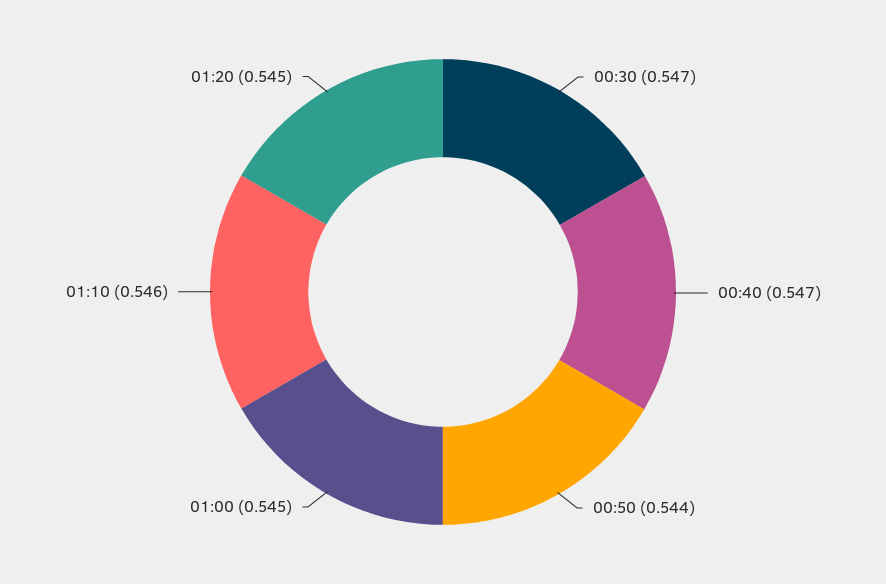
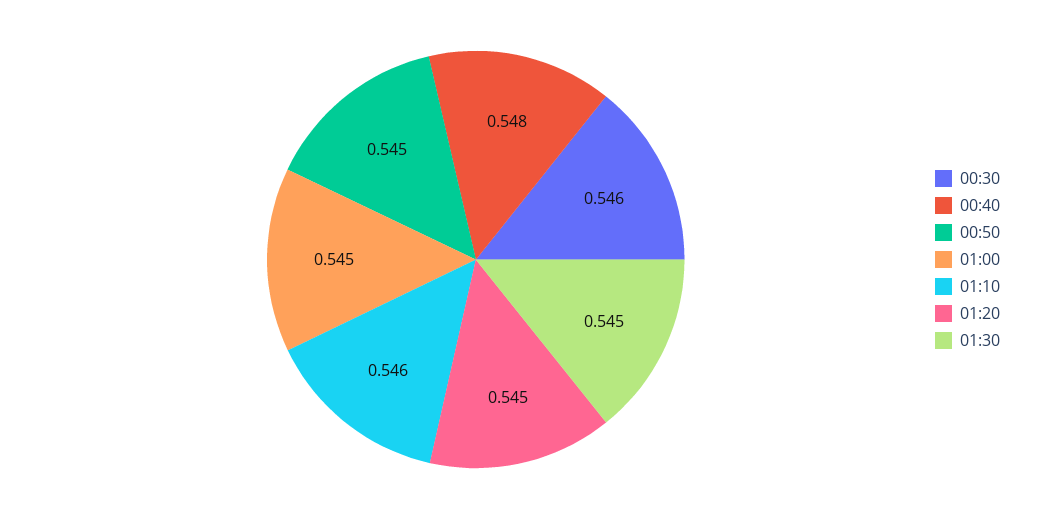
00:30: 0.547 -> 0.546
00:40: 0.547 -> 0.548
00:50: 0.544 -> 0.545
01:30: none -> 0.545

